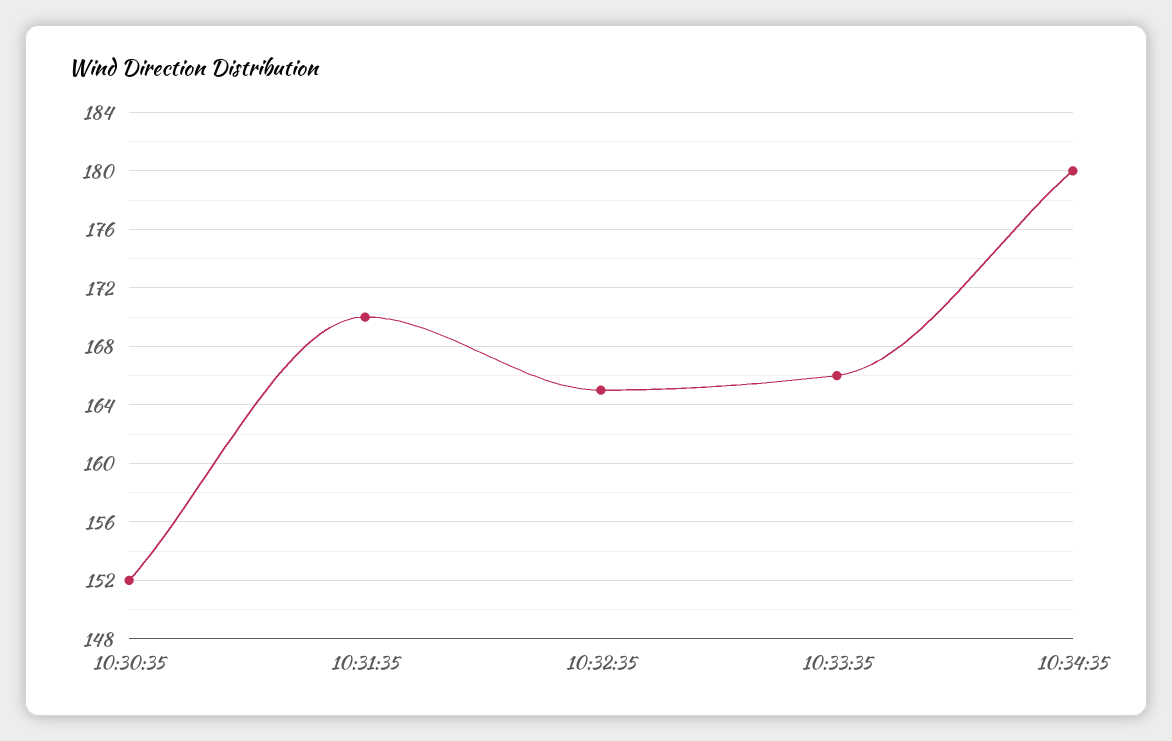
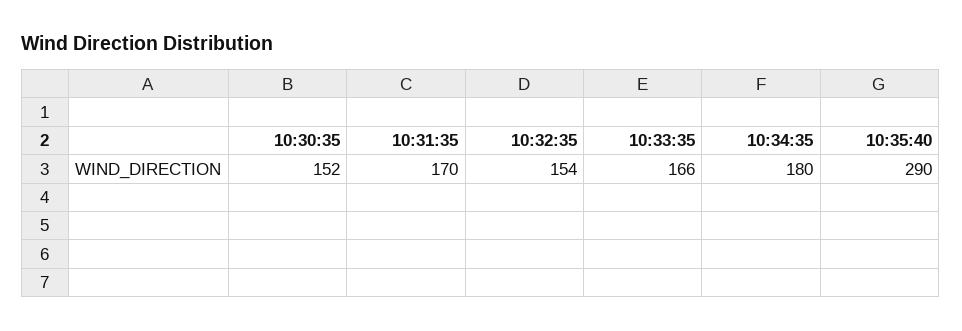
10:32:35: 165 -> 154
10:35:40: none -> 290

